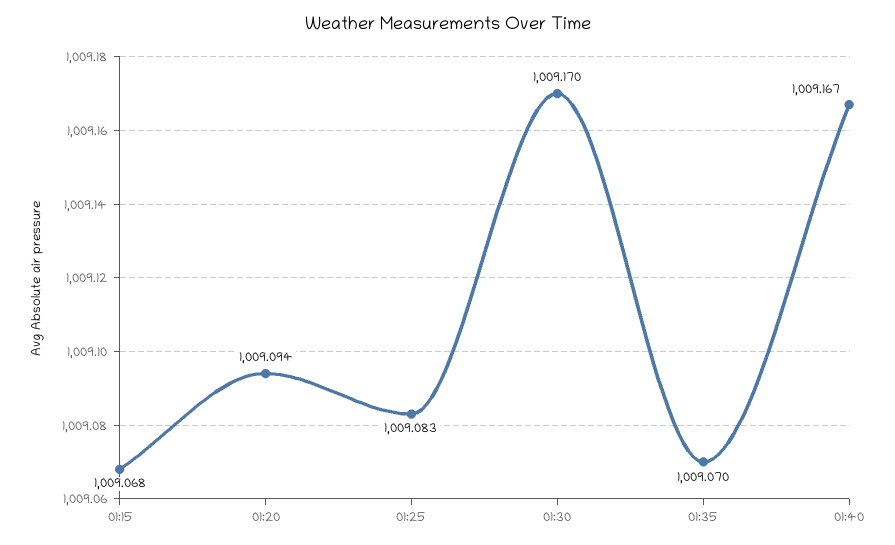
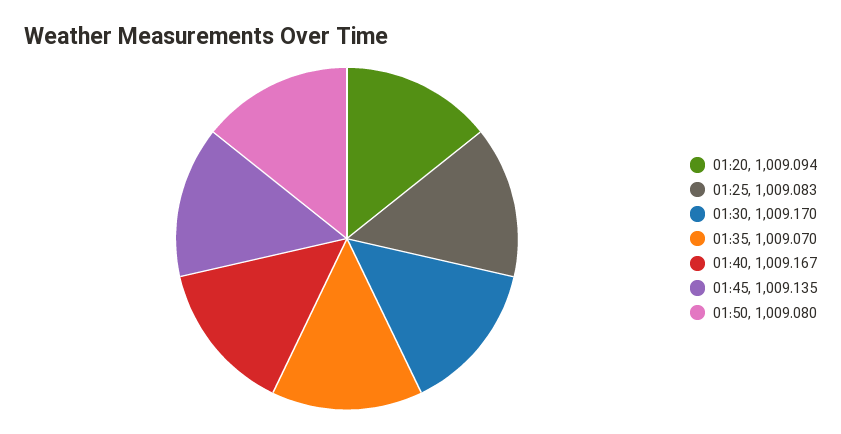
01:15: 1009.068 -> none
01:45: none -> 1009.135
01:50: none -> 1009.08

